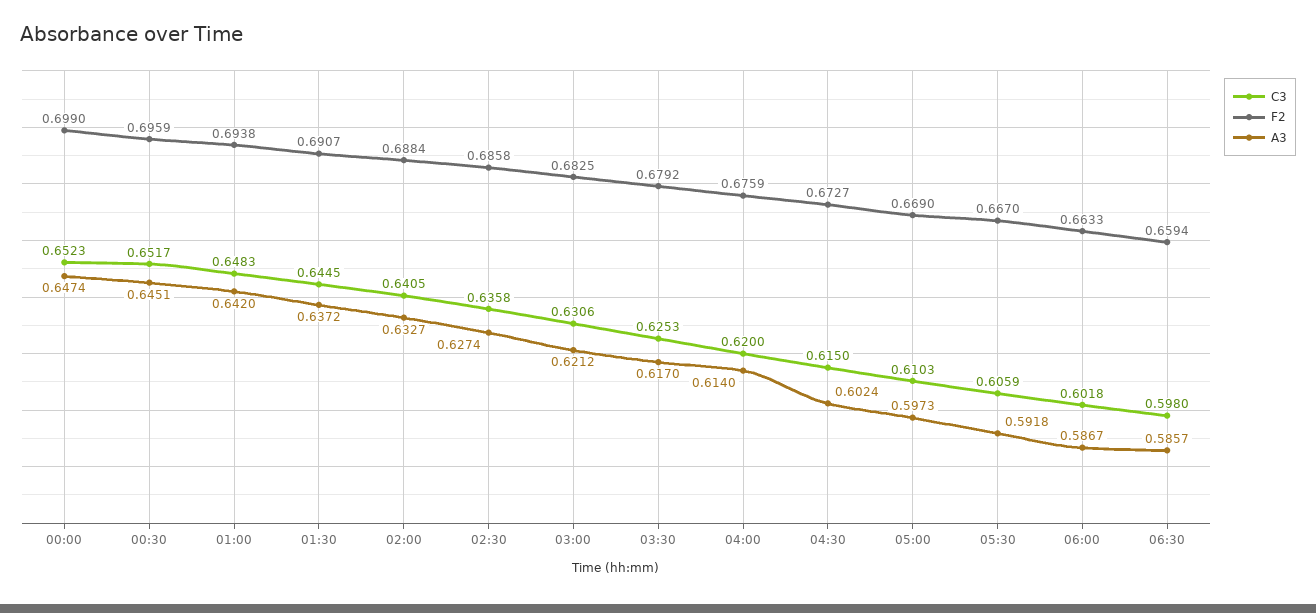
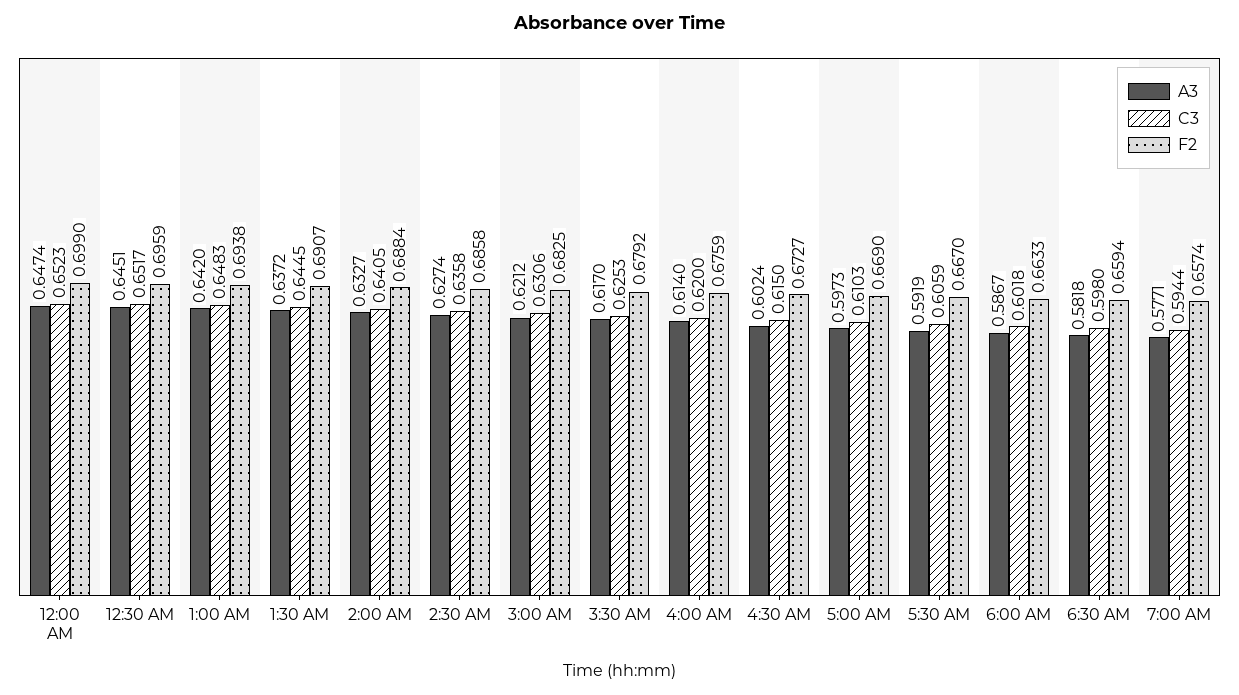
A3, 05:30: 0.5918 -> 0.5919
A3, 06:30: 0.5857 -> 0.5818
A3, 7:00 AM: none -> 0.5771
C3, 7:00 AM: none -> 0.5944
F2, 7:00 AM: none -> 0.6574

